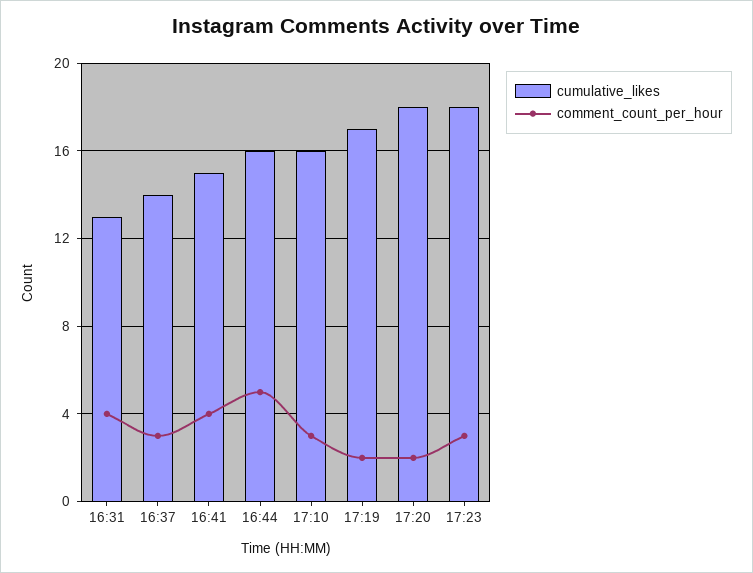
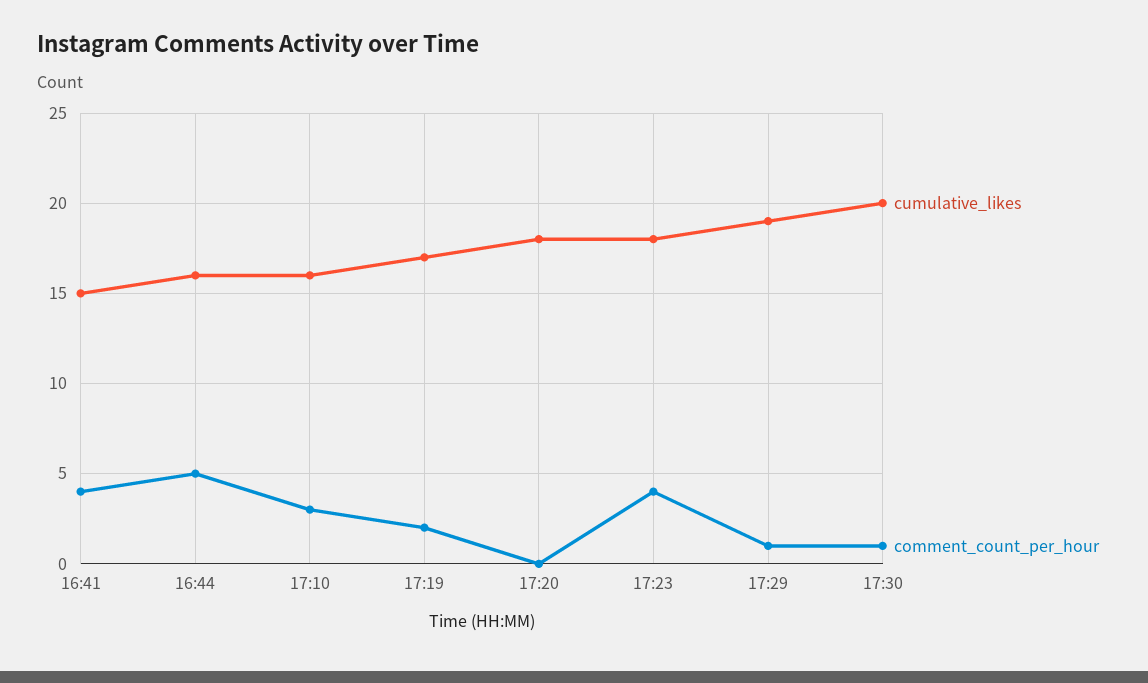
cumulative_likes, 16:31: 13 -> none
comment_count_per_hour, 16:31: 4 -> none
cumulative_likes, 16:37: 14 -> none
comment_count_per_hour, 16:37: 3 -> none
comment_count_per_hour, 17:20: 2 -> 0
comment_count_per_hour, 17:23: 3 -> 4
cumulative_likes, 17:29: none -> 19
comment_count_per_hour, 17:29: none -> 1
cumulative_likes, 17:30: none -> 20
comment_count_per_hour, 17:30: none -> 1

